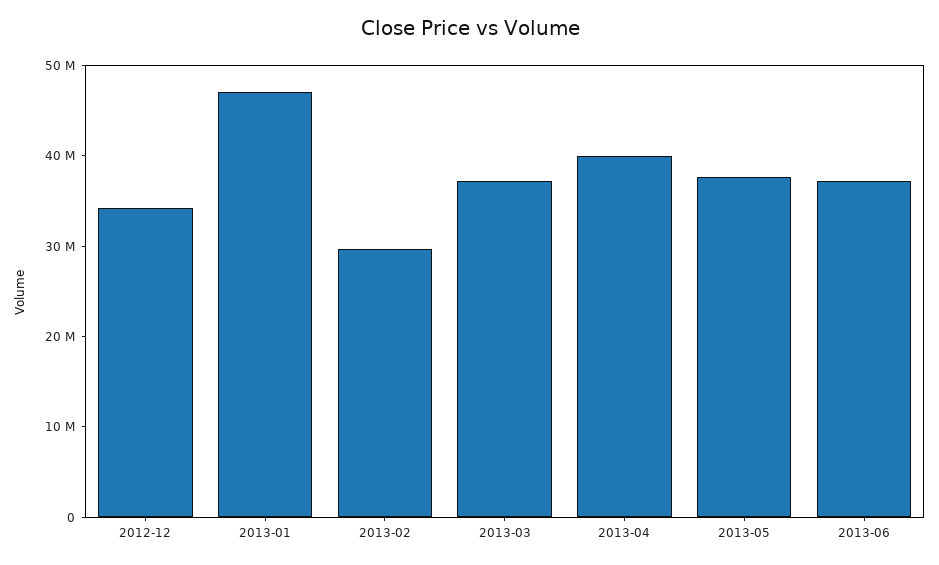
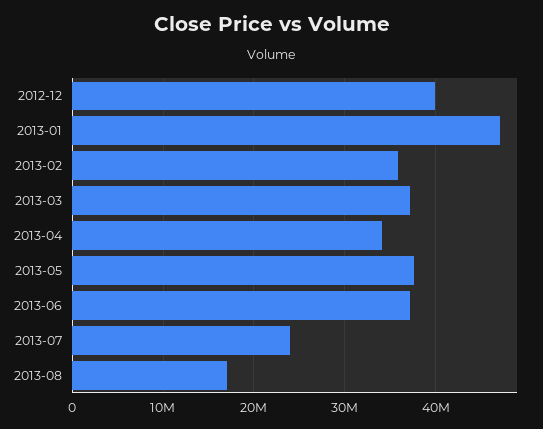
2012-12: 34000000 -> 40000000
2013-02: 30000000 -> 36000000
2013-04: 40000000 -> 34000000
2013-07: none -> 24000000
2013-08: none -> 17000000

